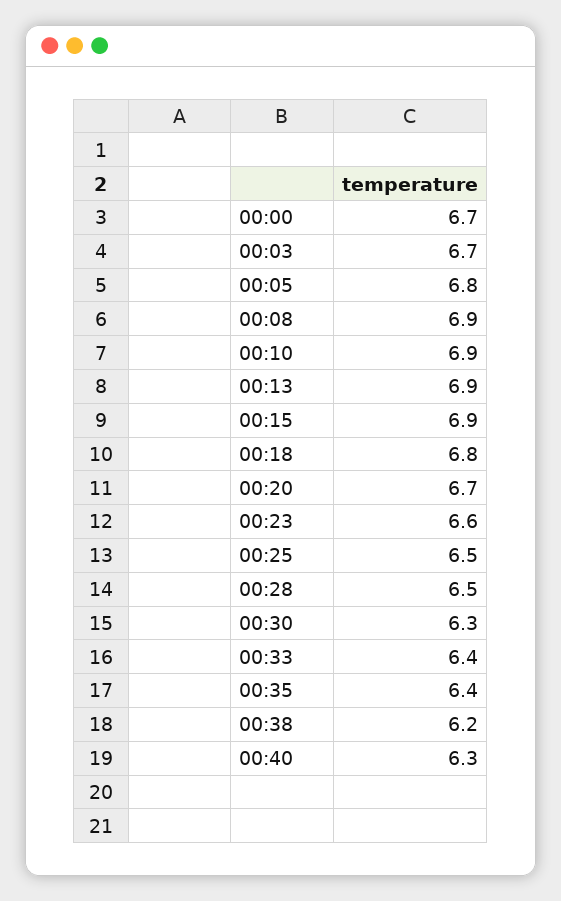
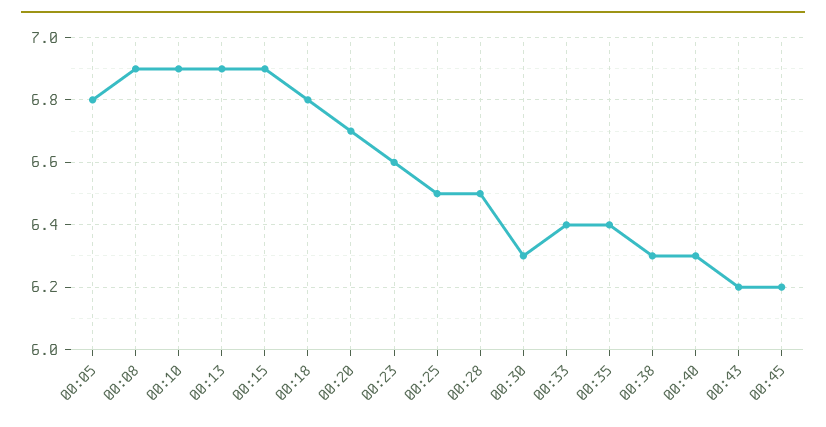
00:00: 6.7 -> none
00:03: 6.7 -> none
00:38: 6.2 -> 6.3
00:43: none -> 6.2
00:45: none -> 6.2

